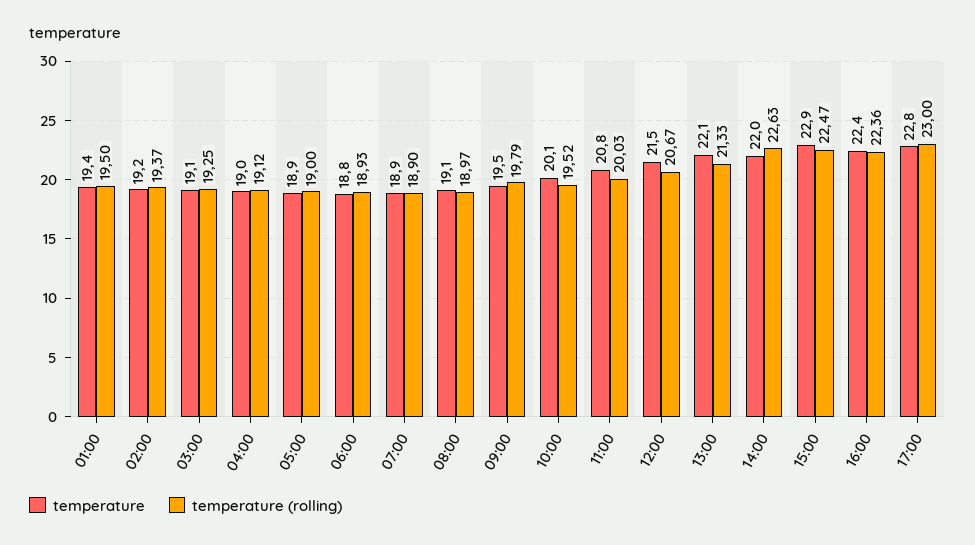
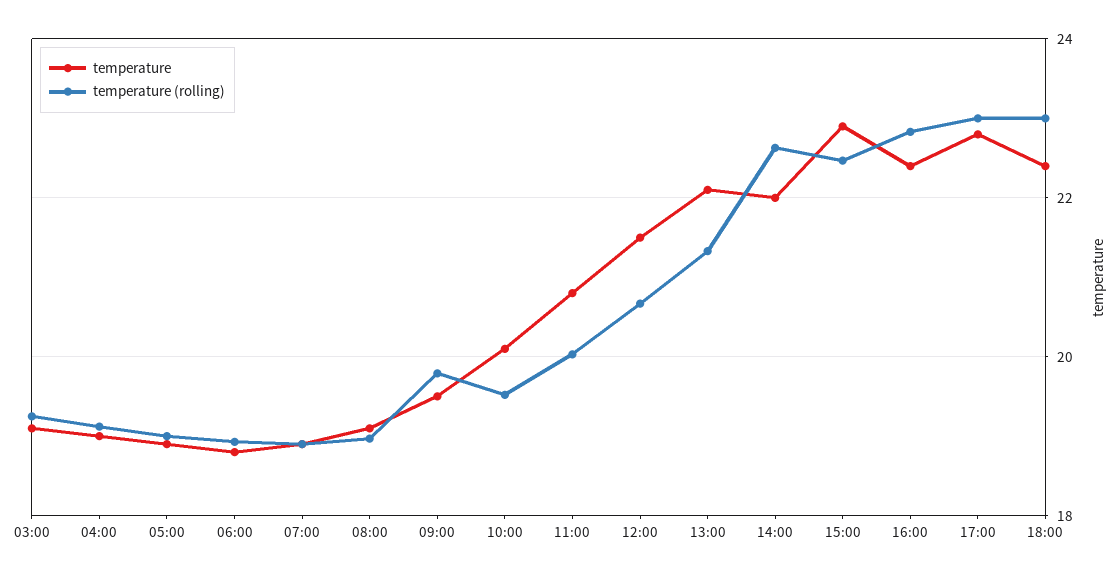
temperature, 01:00: 19.4 -> none
temperature (rolling), 01:00: 19.5 -> none
temperature, 02:00: 19.2 -> none
temperature (rolling), 02:00: 19.37 -> none
temperature (rolling), 16:00: 22.36 -> 22.8
temperature, 18:00: none -> 22.4
temperature (rolling), 18:00: none -> 23

